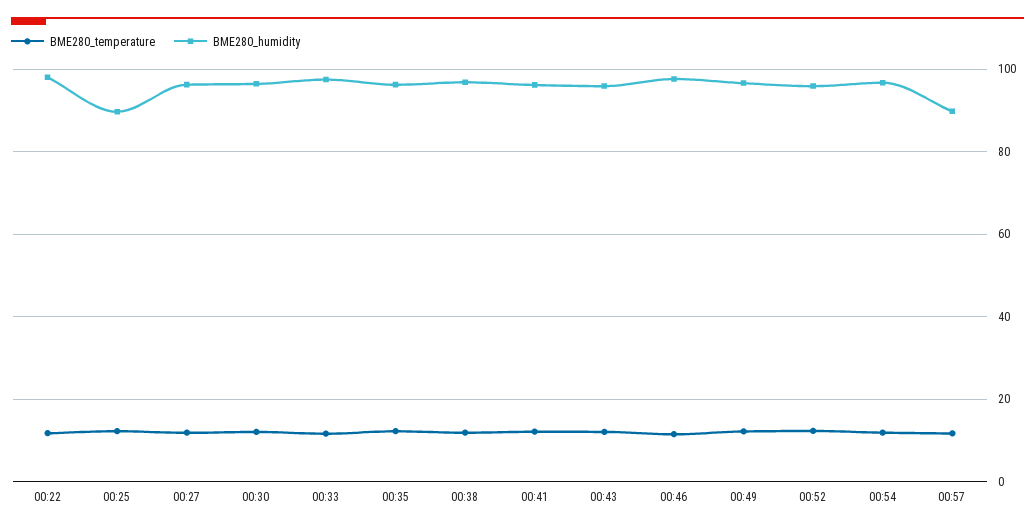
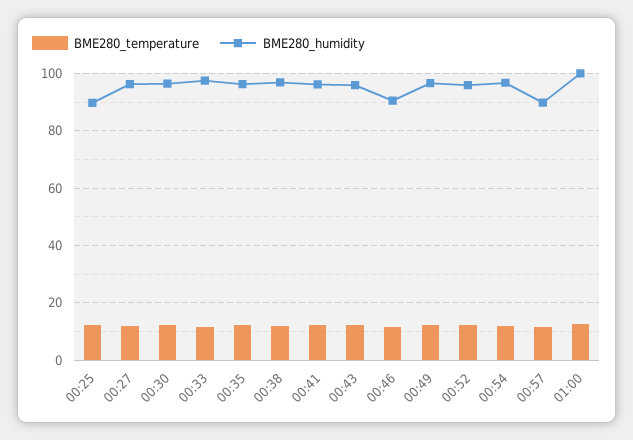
BME280_temperature, 00:22: 12 -> none
BME280_humidity, 00:22: 98 -> none
BME280_humidity, 00:46: 98 -> 90
BME280_temperature, 01:00: none -> 12.5
BME280_humidity, 01:00: none -> 100

